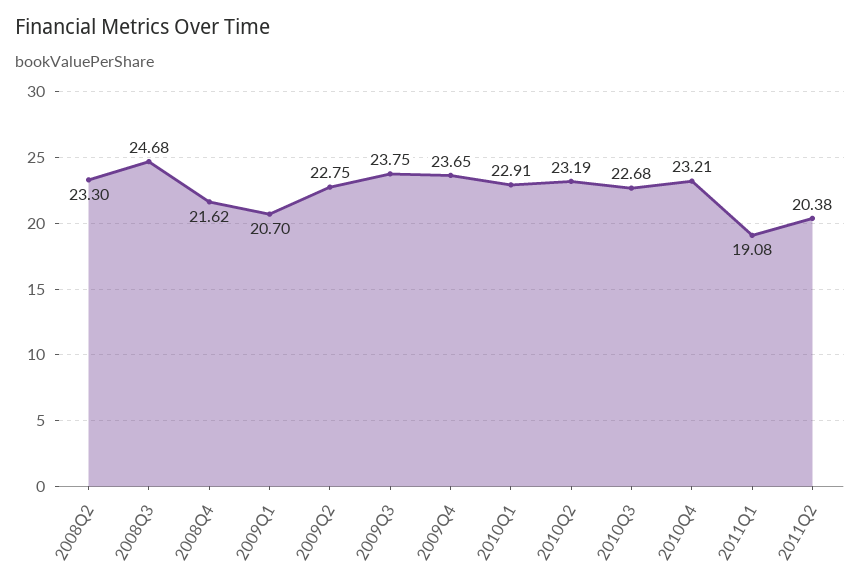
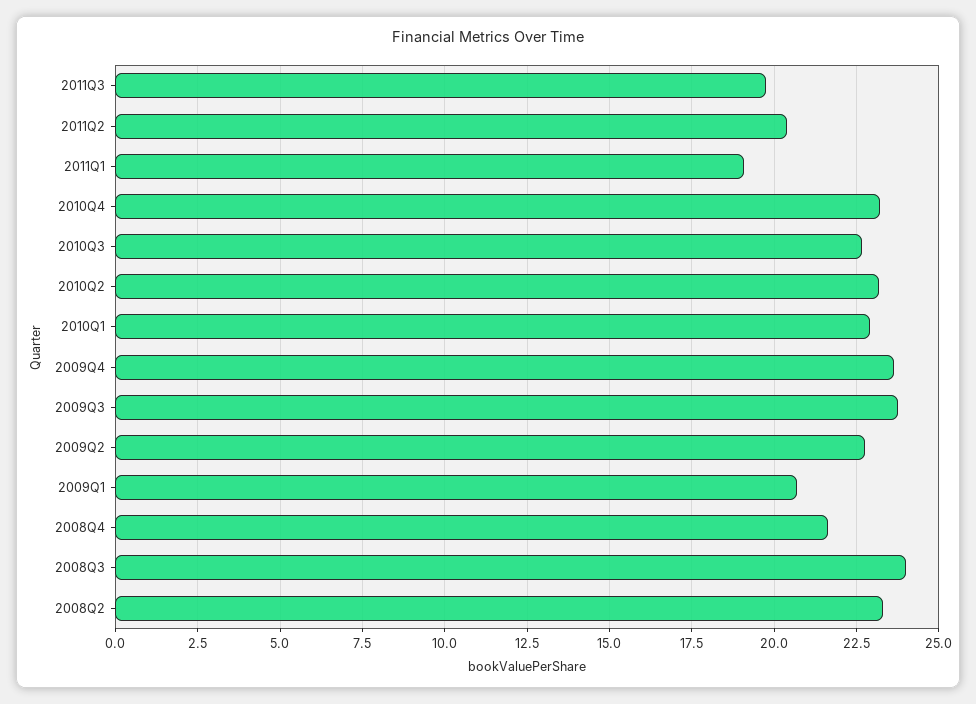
2008Q3: 24.68 -> 24
2011Q3: none -> 19.75

